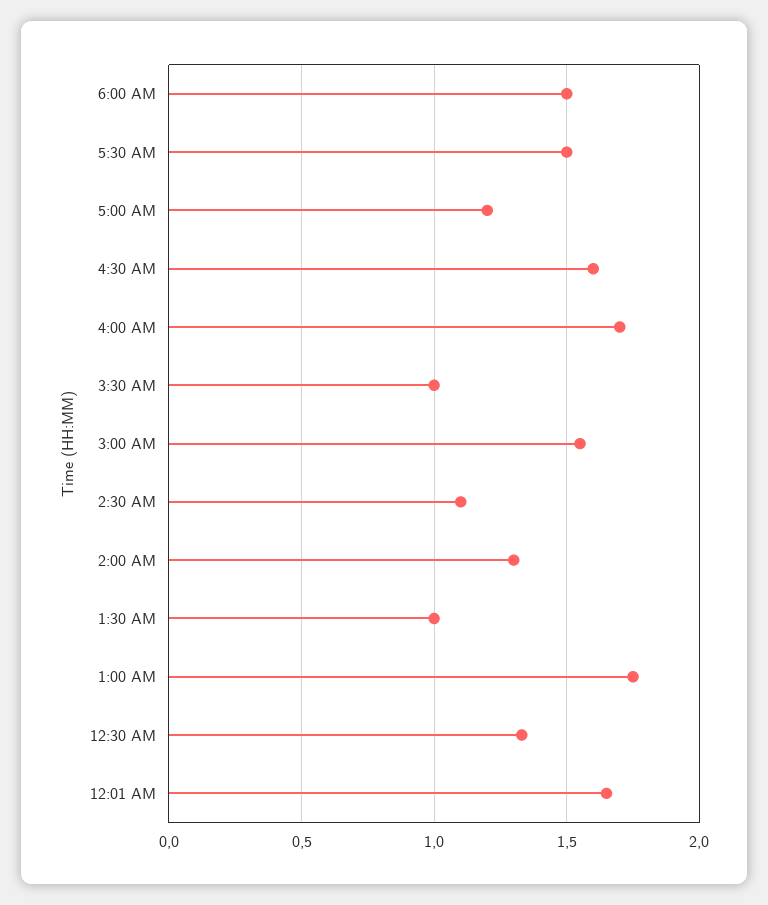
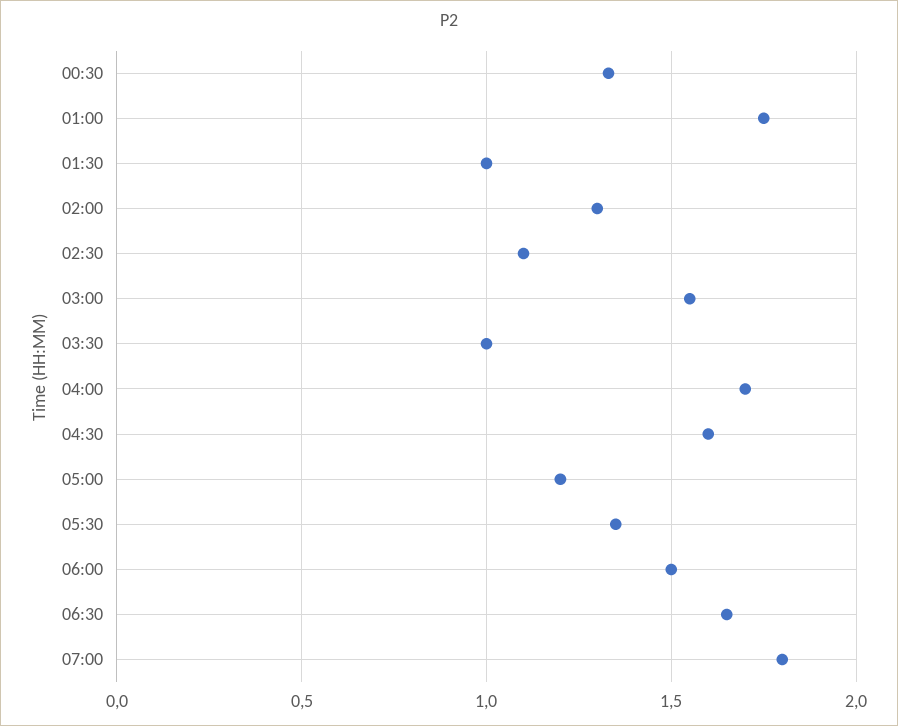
5:30 AM: 1.5 -> 1.35
12:01 AM: 1.65 -> none
06:30: none -> 1.65
07:00: none -> 1.8

